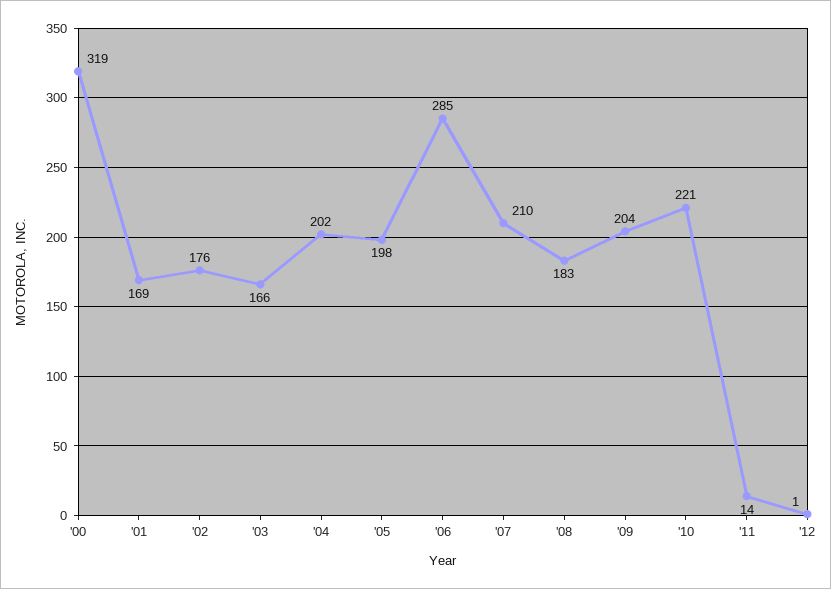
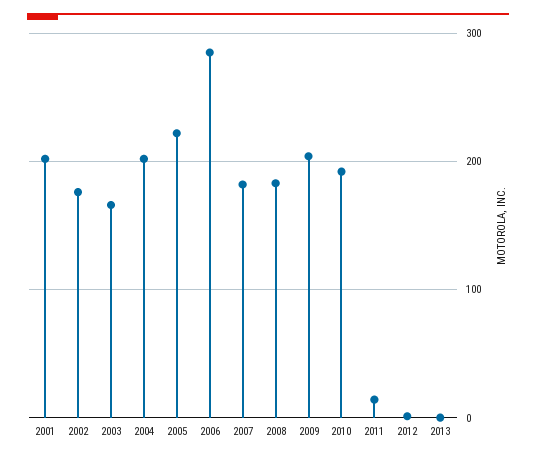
'00: 319 -> none
'01: 169 -> 200
'05: 198 -> 220
'07: 210 -> 180
'10: 221 -> 190
2013: none -> 0

